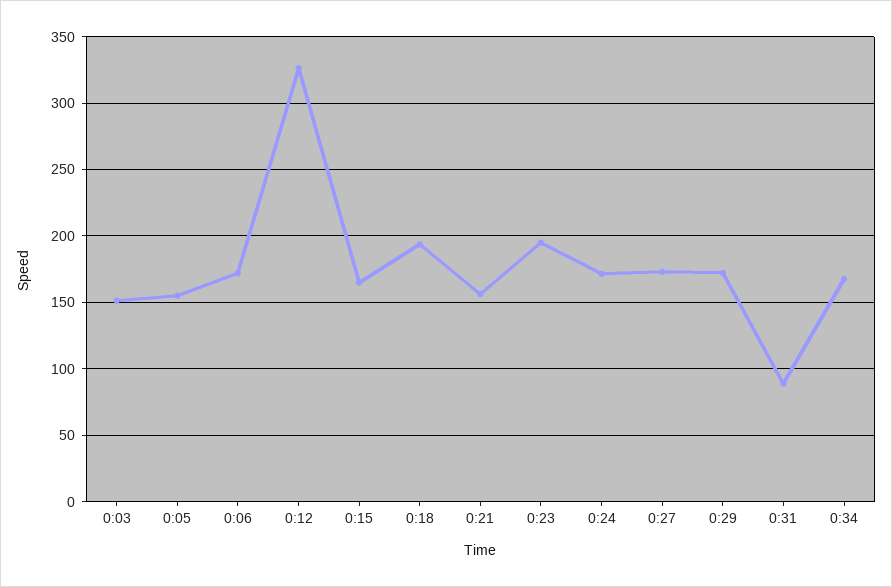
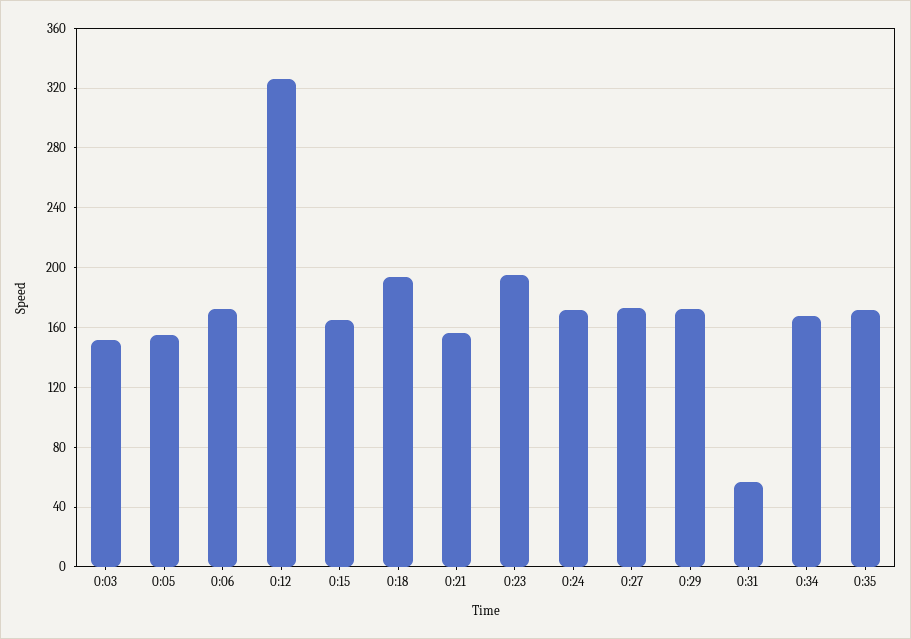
0:31: 90 -> 55
0:35: none -> 170

